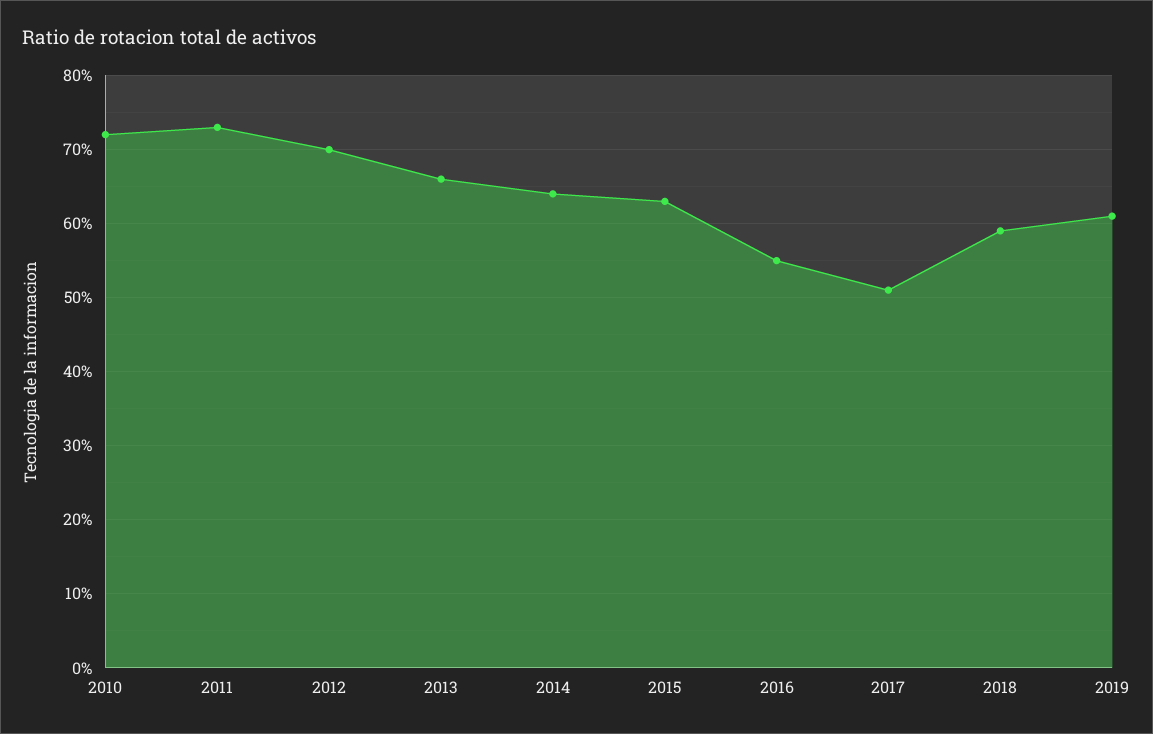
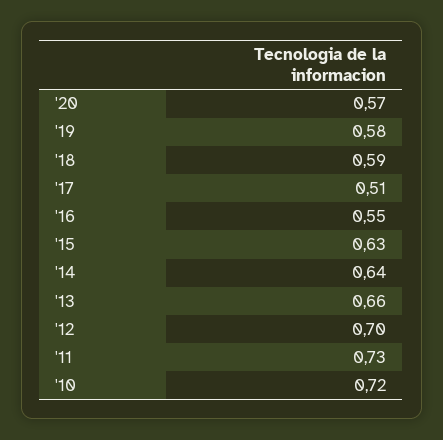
2019: 0.61 -> 0.58
'20: none -> 0.57

